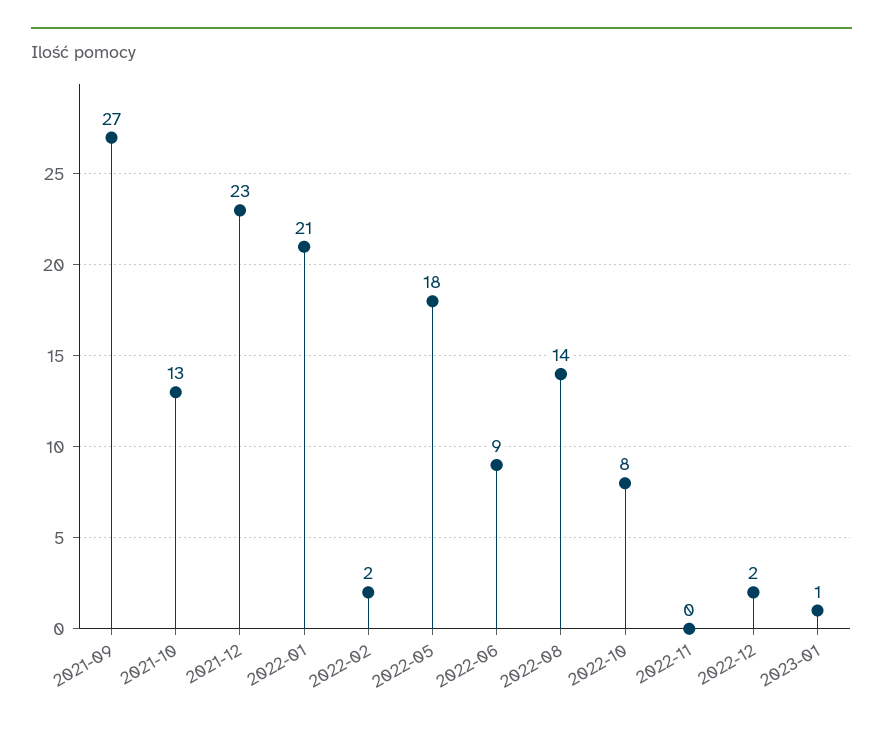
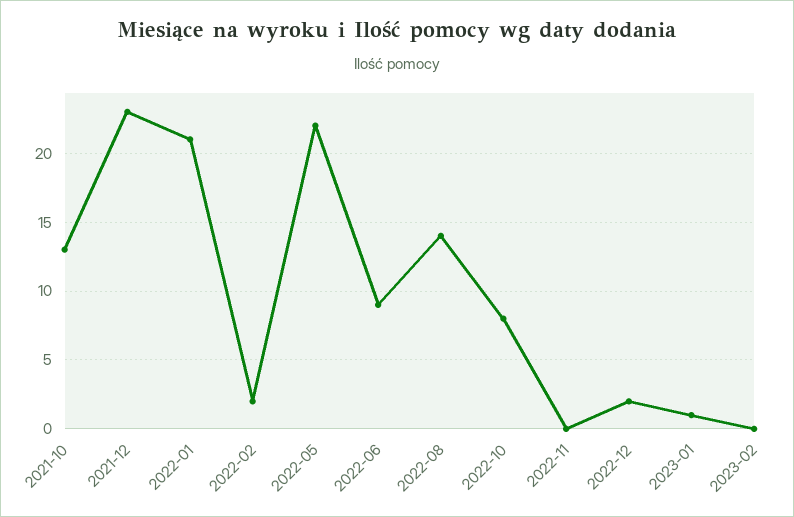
2021-09: 27 -> none
2022-05: 18 -> 22
2023-02: none -> 0

